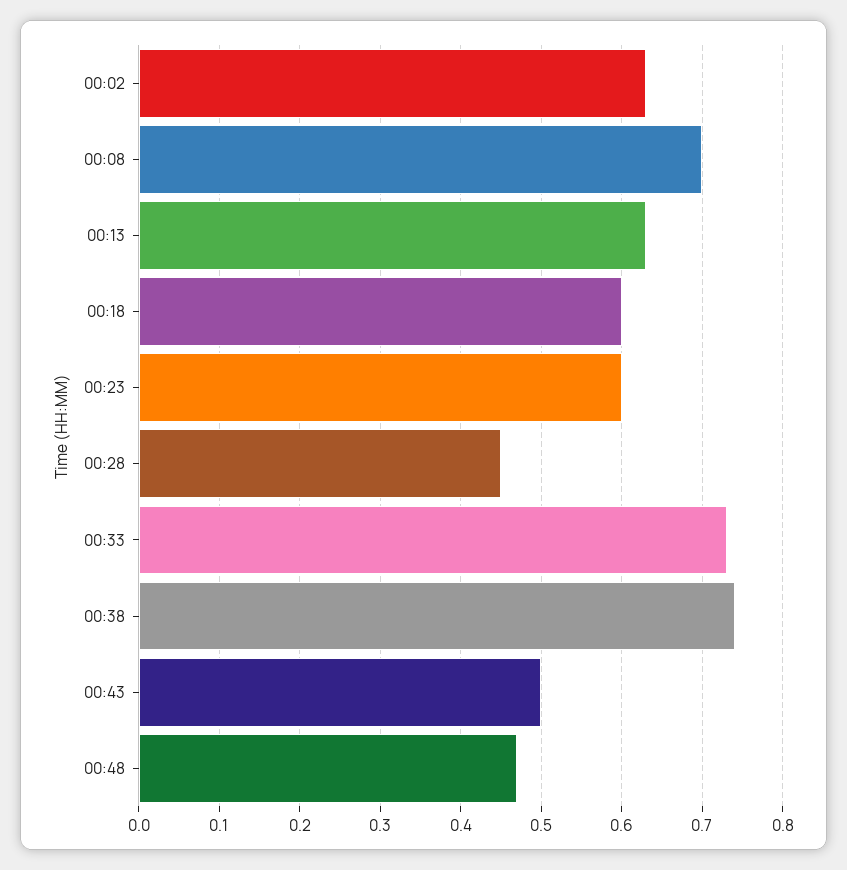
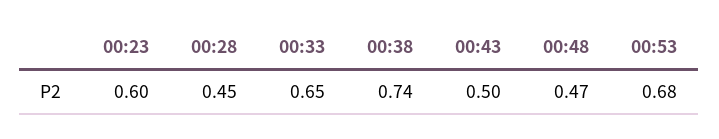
00:02: 0.63 -> none
00:08: 0.7 -> none
00:13: 0.63 -> none
00:18: 0.6 -> none
00:33: 0.73 -> 0.65
00:53: none -> 0.68

